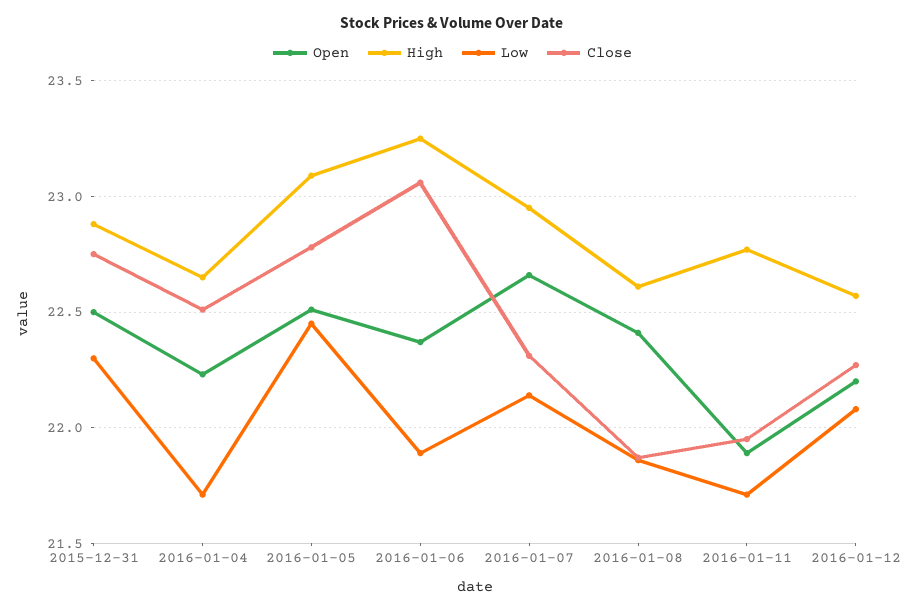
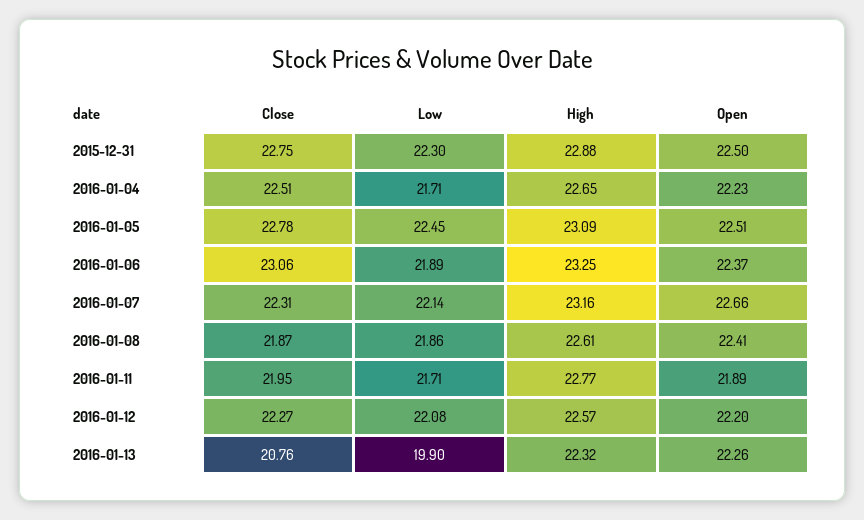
High, 2016-01-07: 22.95 -> 23.16
Close, 2016-01-13: none -> 20.76
Low, 2016-01-13: none -> 19.9
High, 2016-01-13: none -> 22.32
Open, 2016-01-13: none -> 22.26

